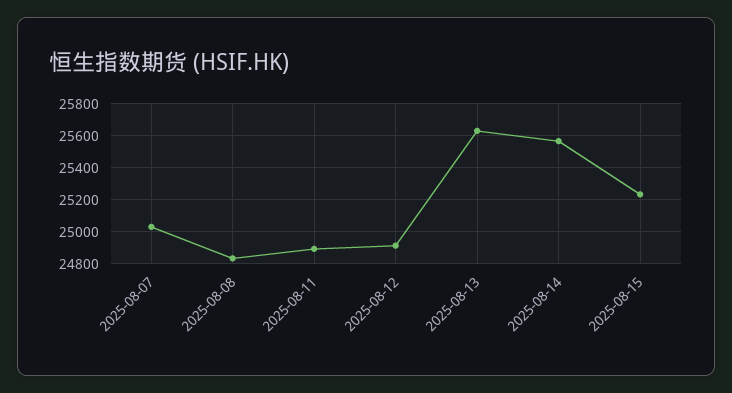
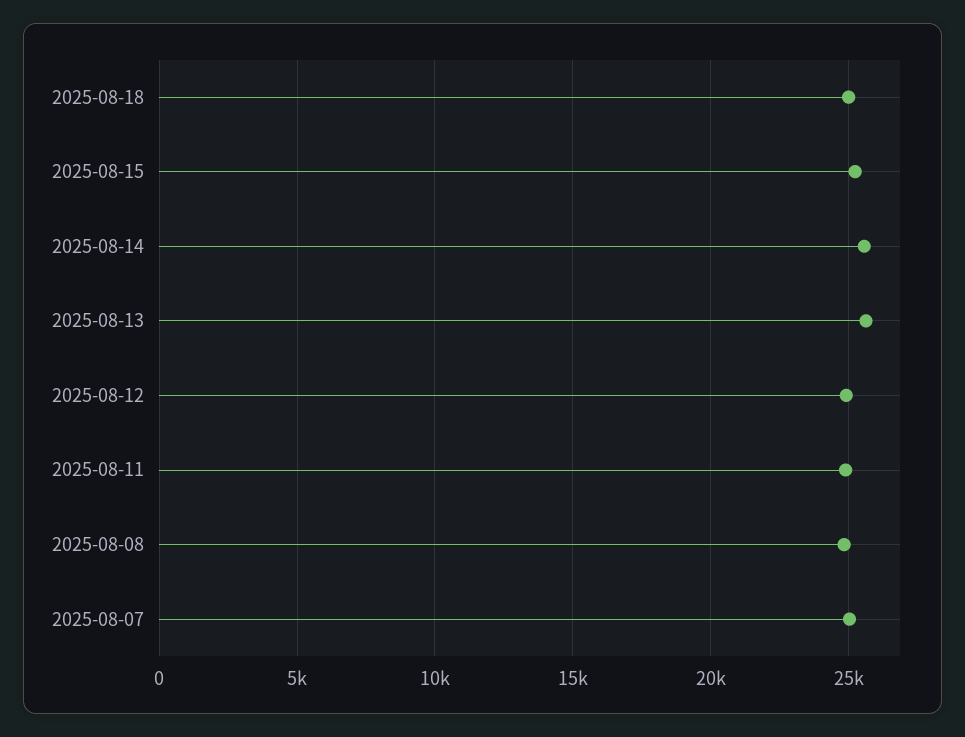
2025-08-18: none -> 25000

